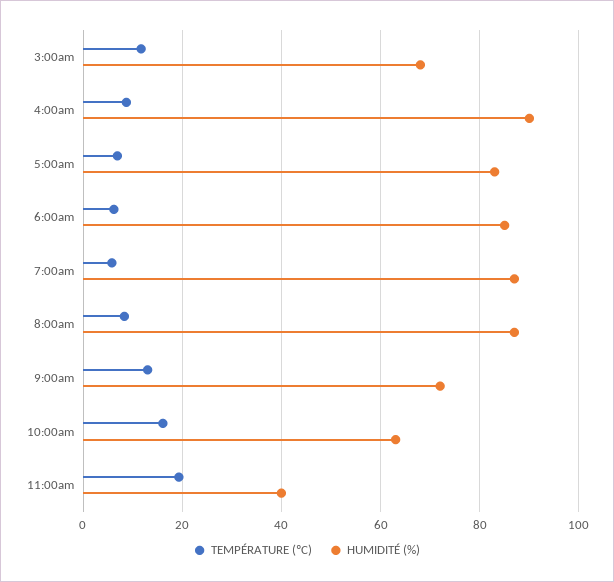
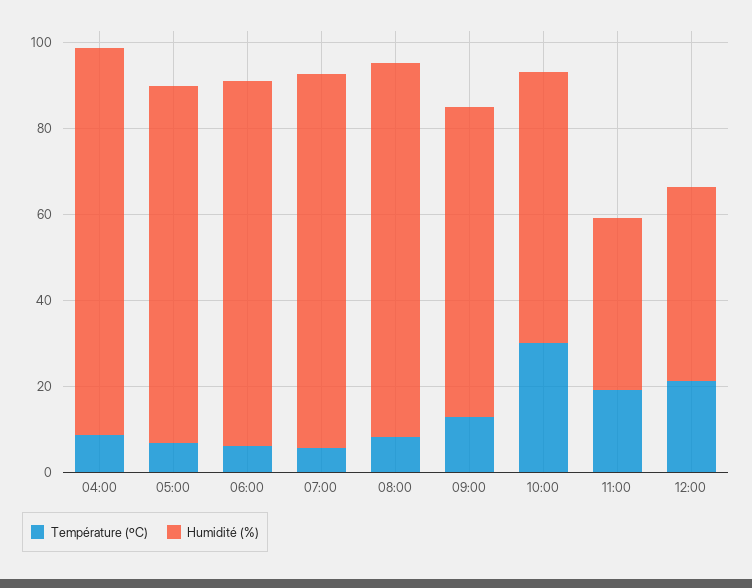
TEMPÉRATURE (ºC), 3:00am: 12 -> none
HUMIDITÉ (%), 3:00am: 68 -> none
TEMPÉRATURE (ºC), 10:00am: 16 -> 30
TEMPÉRATURE (ºC), 12:00: none -> 20
HUMIDITÉ (%), 12:00: none -> 45

